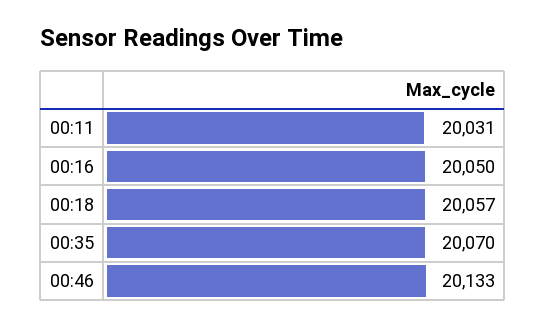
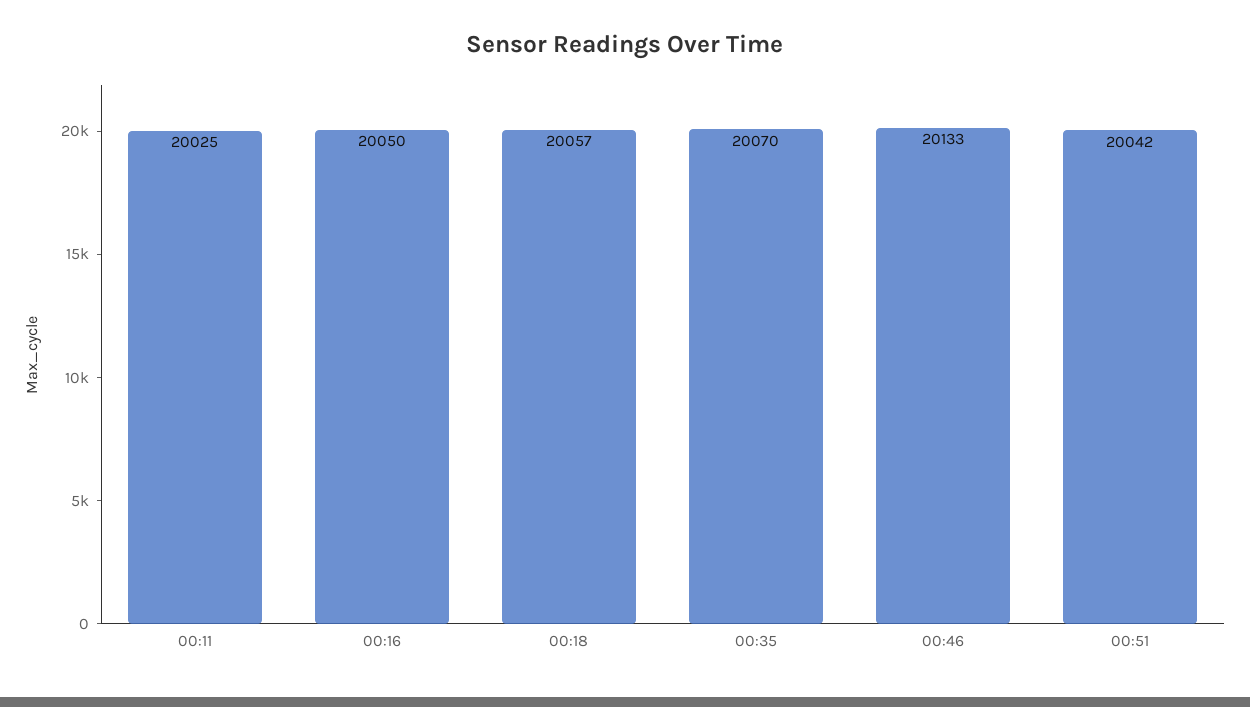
00:11: 20031 -> 20025
00:51: none -> 20042

